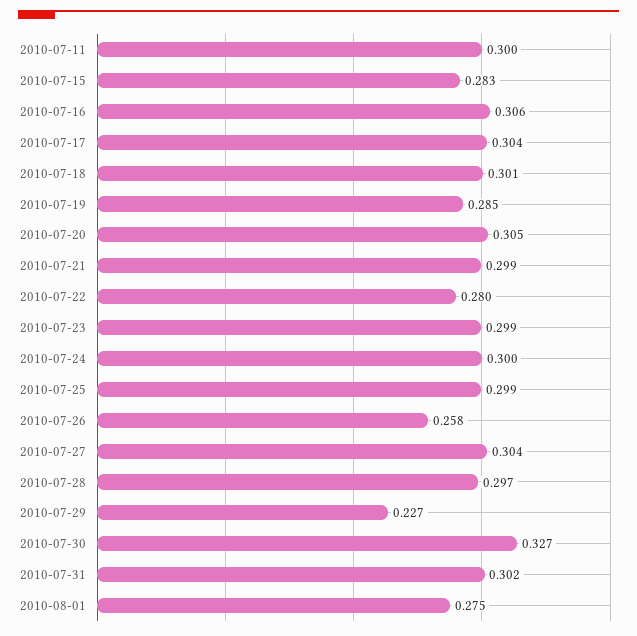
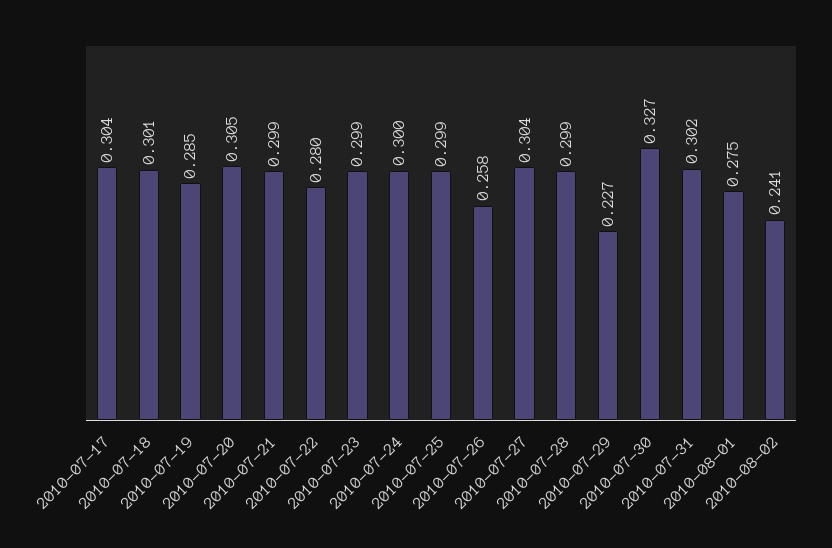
2010-07-11: 0.3 -> none
2010-07-15: 0.283 -> none
2010-07-16: 0.306 -> none
2010-07-28: 0.297 -> 0.299
2010-08-02: none -> 0.241

